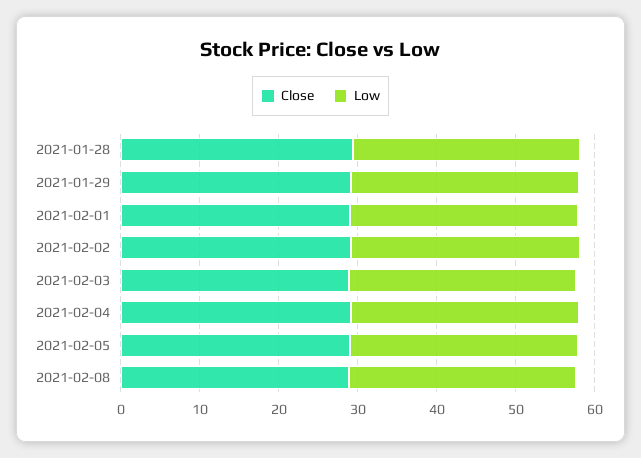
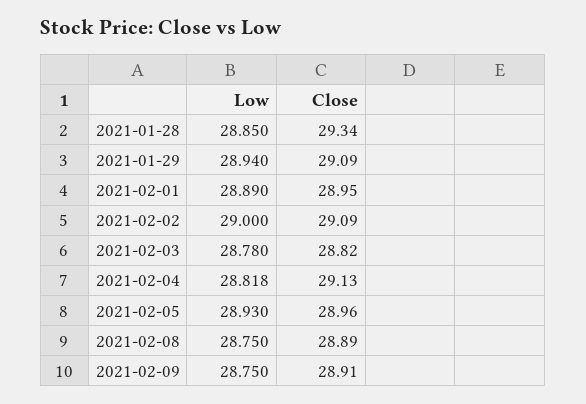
Low, 2021-02-09: none -> 28.75
Close, 2021-02-09: none -> 28.91

